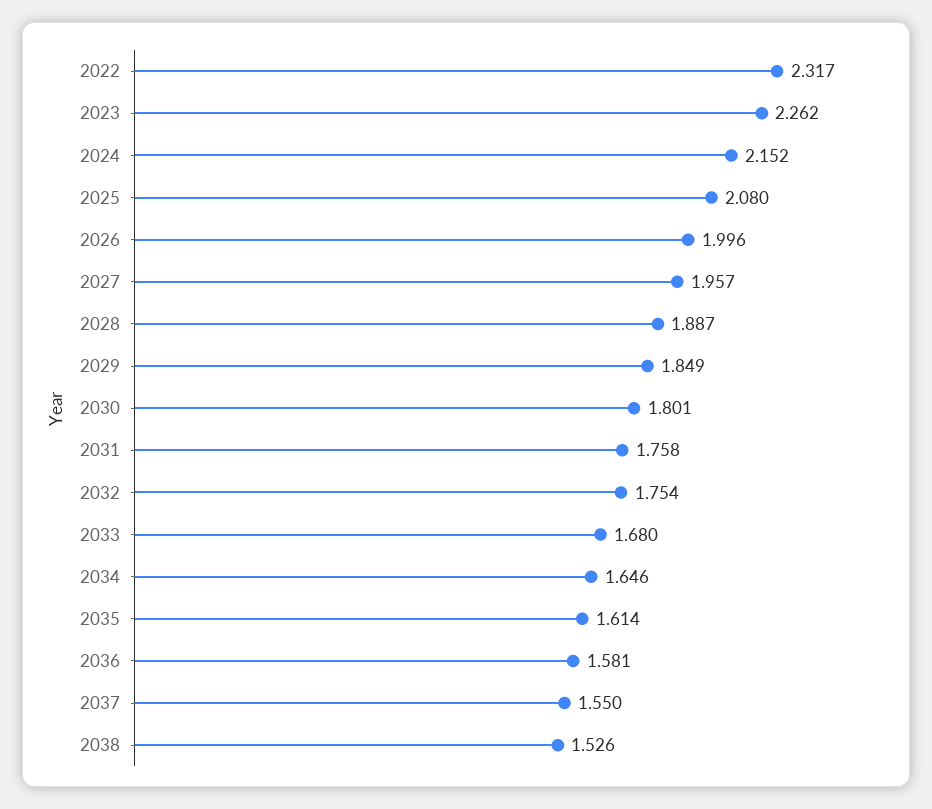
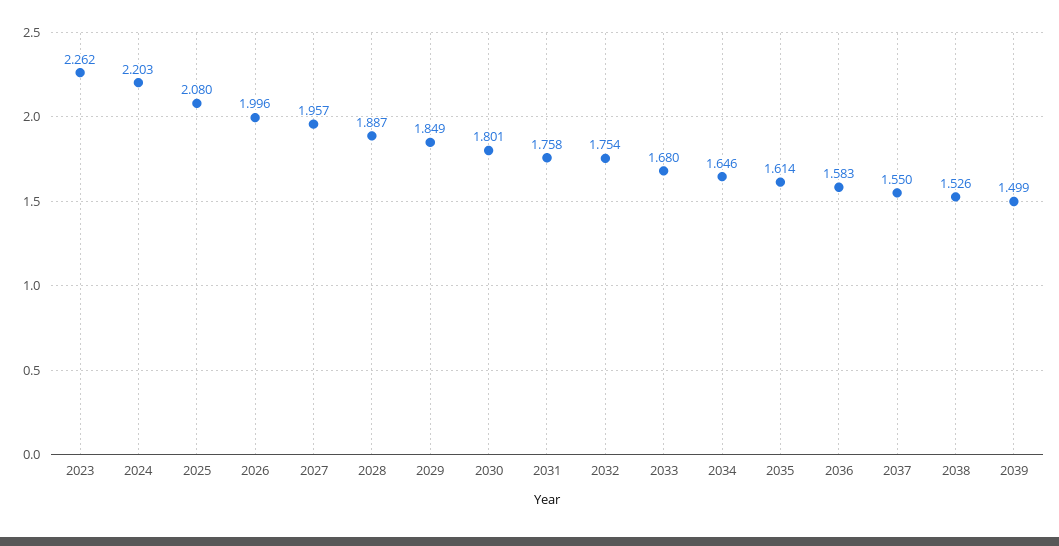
2022: 2.317 -> none
2024: 2.152 -> 2.203
2036: 1.581 -> 1.583
2039: none -> 1.499

